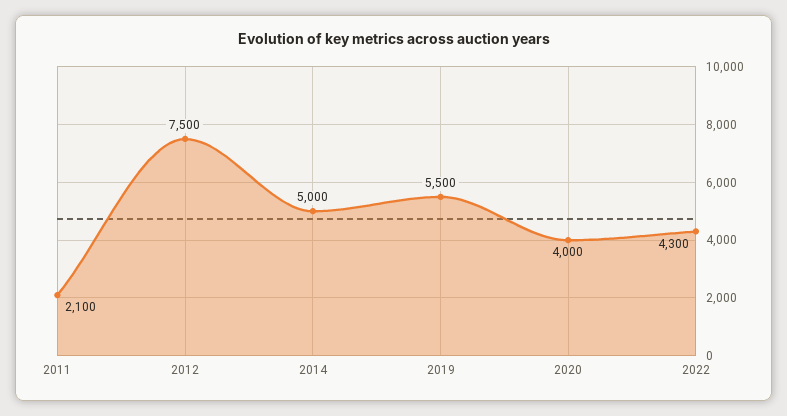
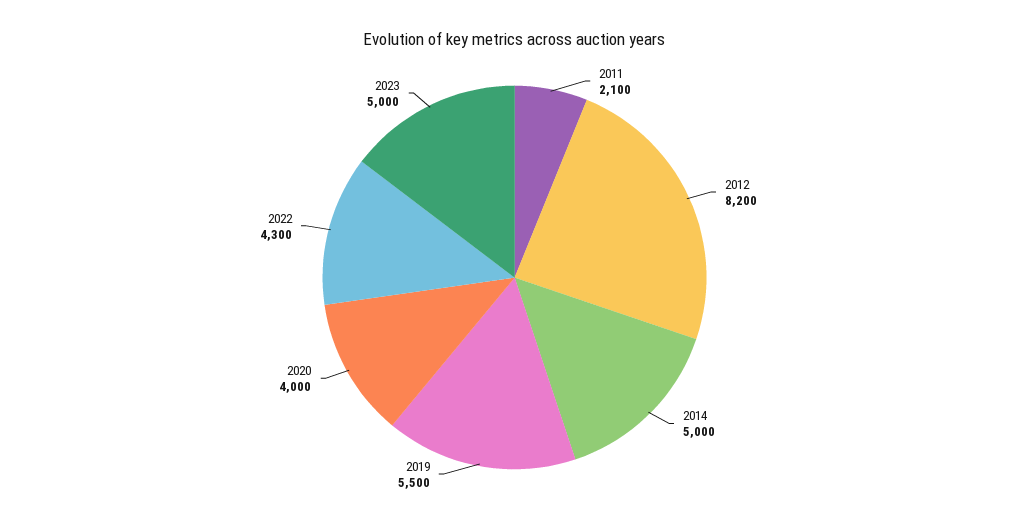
2012: 7500 -> 8200
2023: none -> 5000

